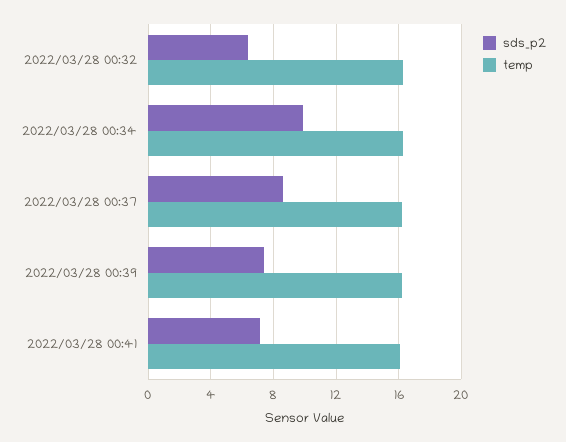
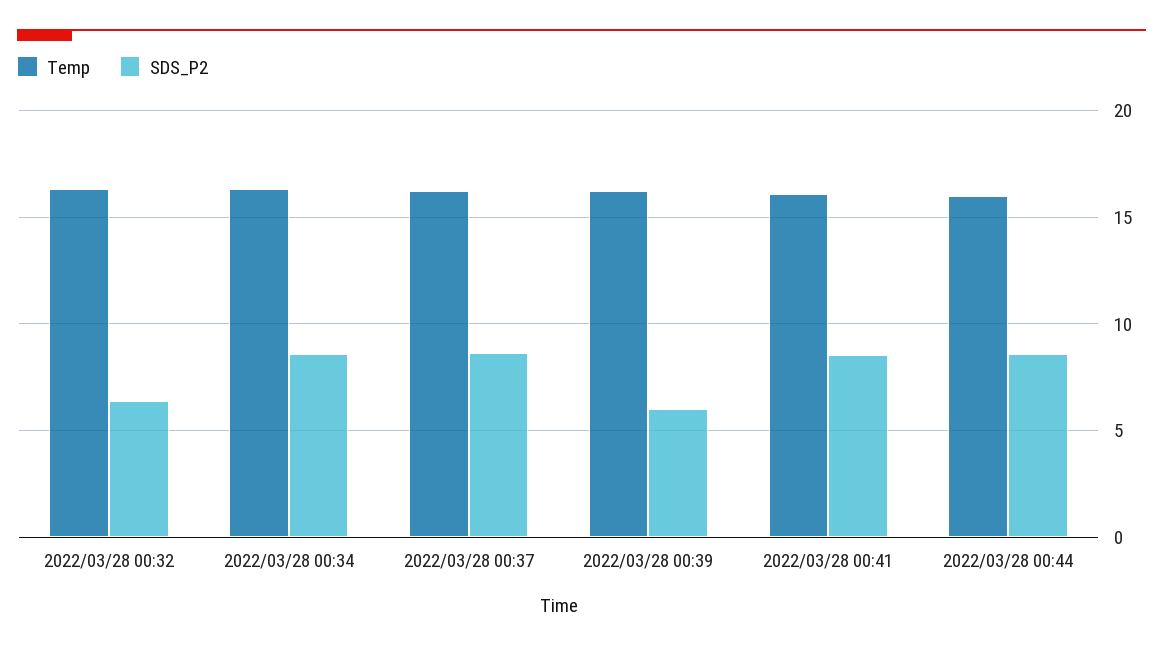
sds_p2, 2022/03/28 00:34: 10 -> 8.5
sds_p2, 2022/03/28 00:39: 7.5 -> 6
sds_p2, 2022/03/28 00:41: 7 -> 8.5
temp, 2022/03/28 00:44: none -> 16
sds_p2, 2022/03/28 00:44: none -> 8.5

